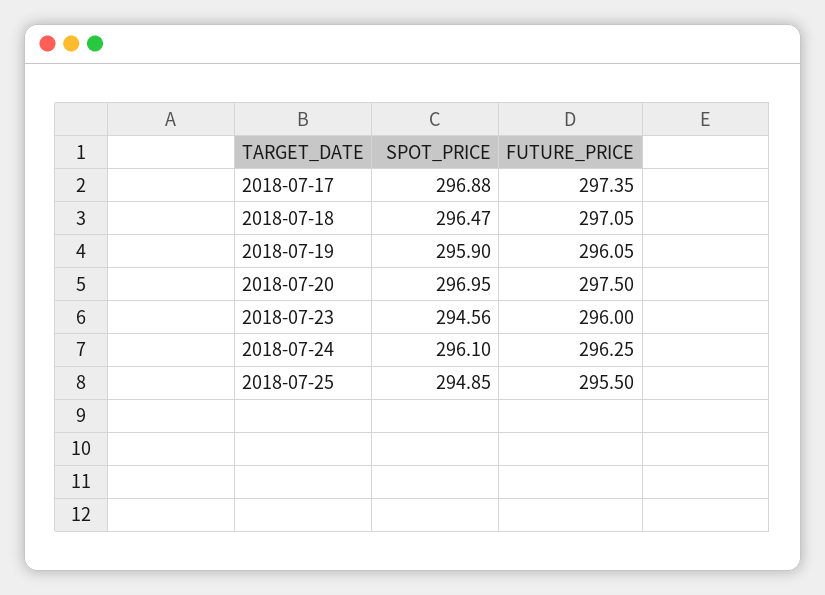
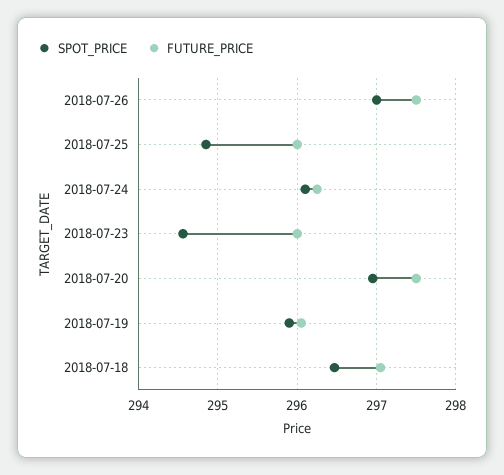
SPOT_PRICE, 2018-07-17: 296.88 -> none
FUTURE_PRICE, 2018-07-17: 297.35 -> none
FUTURE_PRICE, 2018-07-25: 295.5 -> 296
SPOT_PRICE, 2018-07-26: none -> 297
FUTURE_PRICE, 2018-07-26: none -> 297.5

